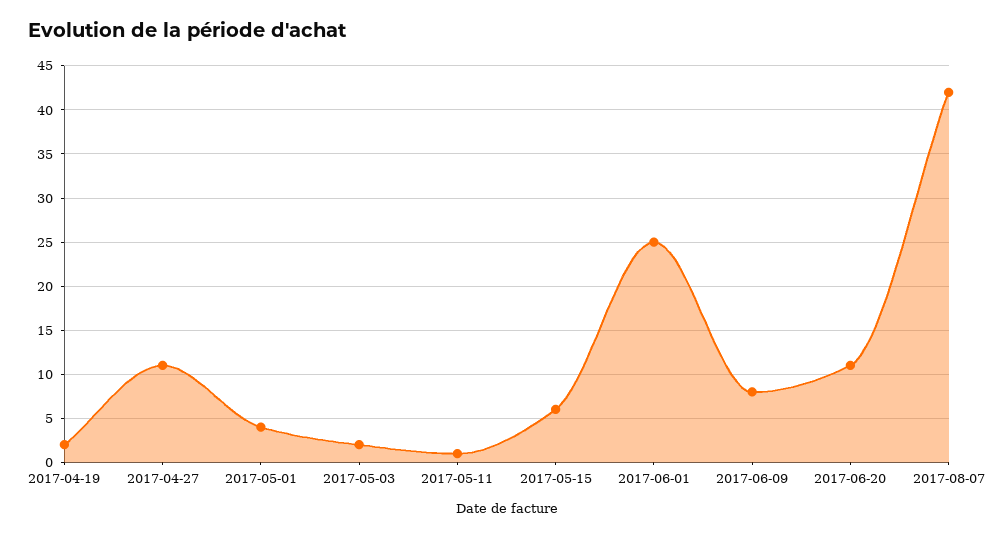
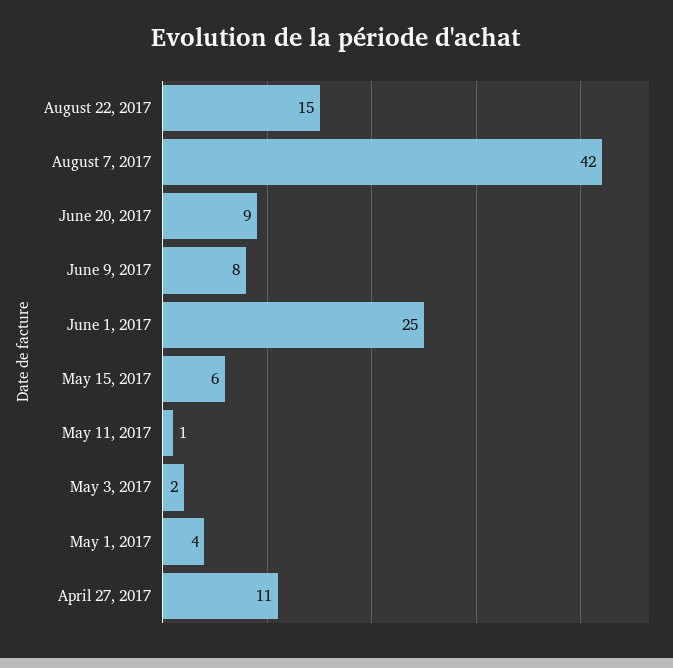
2017-04-19: 2 -> none
2017-06-20: 11 -> 9
August 22, 2017: none -> 15

